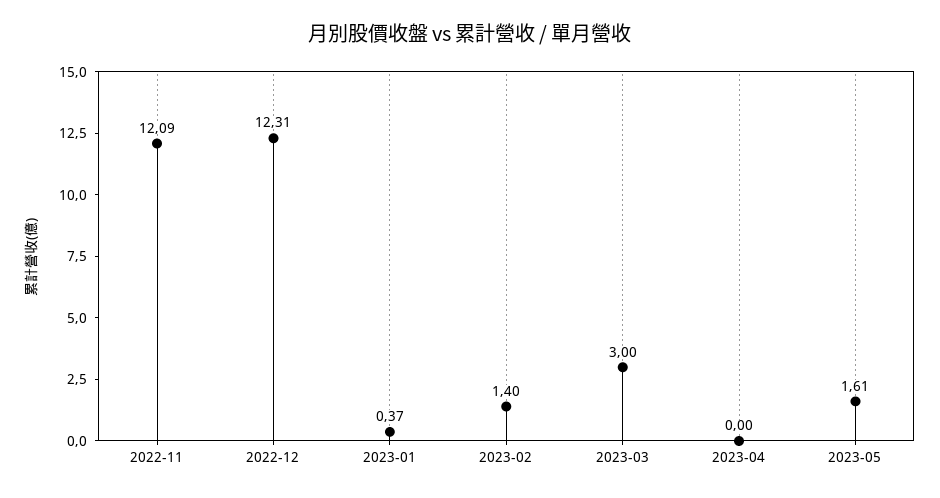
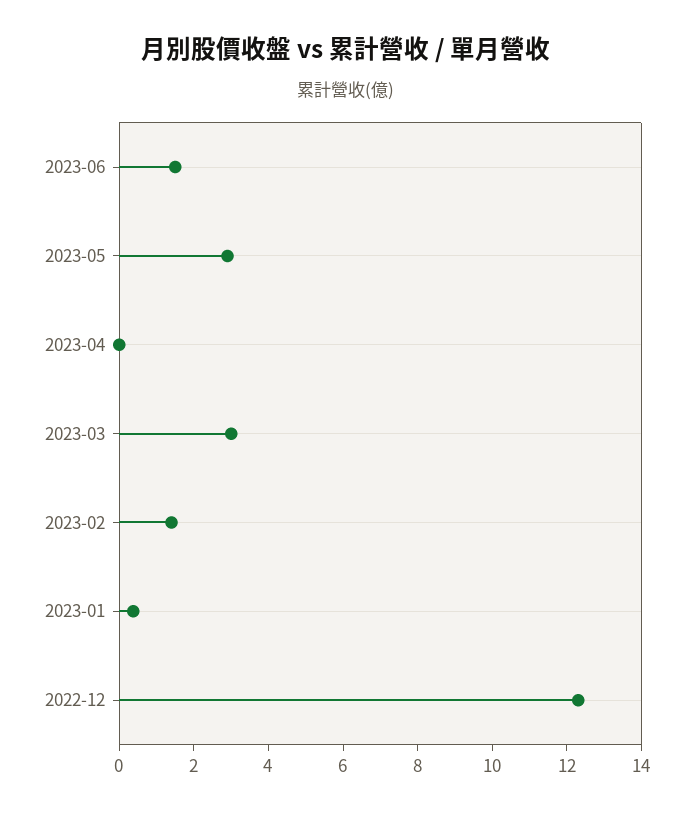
2022-11: 12.09 -> none
2023-05: 1.61 -> 3
2023-06: none -> 1.5

